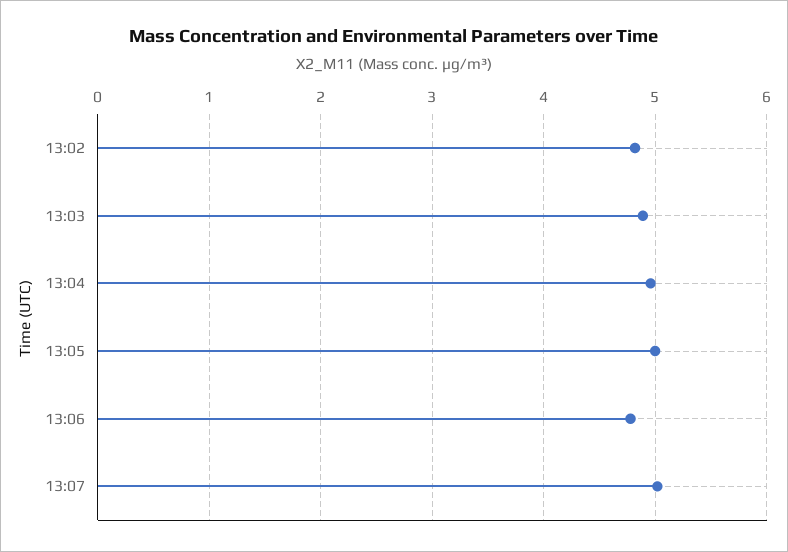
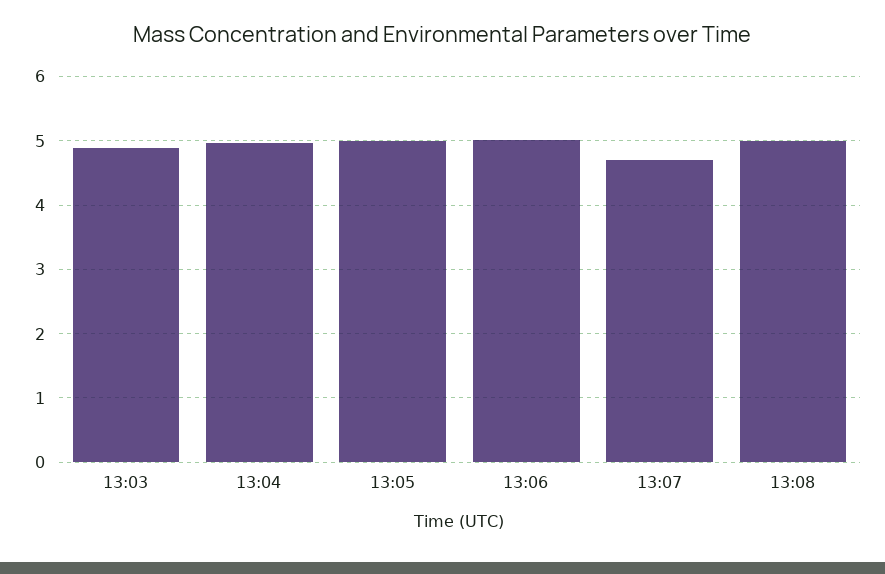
13:02: 4.8 -> none
13:06: 4.8 -> 5
13:07: 5 -> 4.7
13:08: none -> 5

